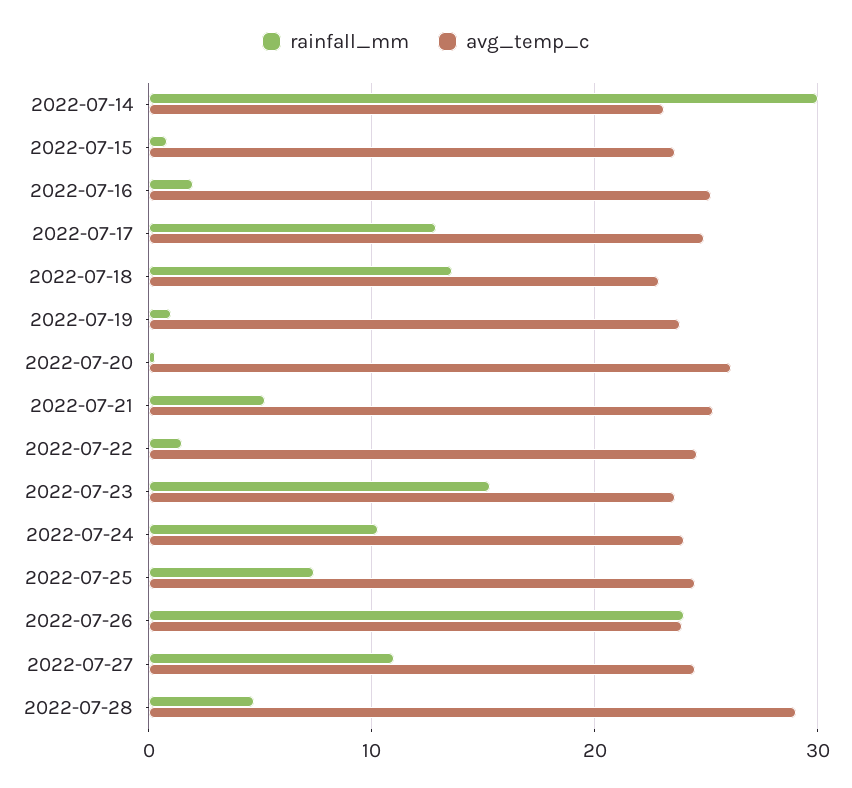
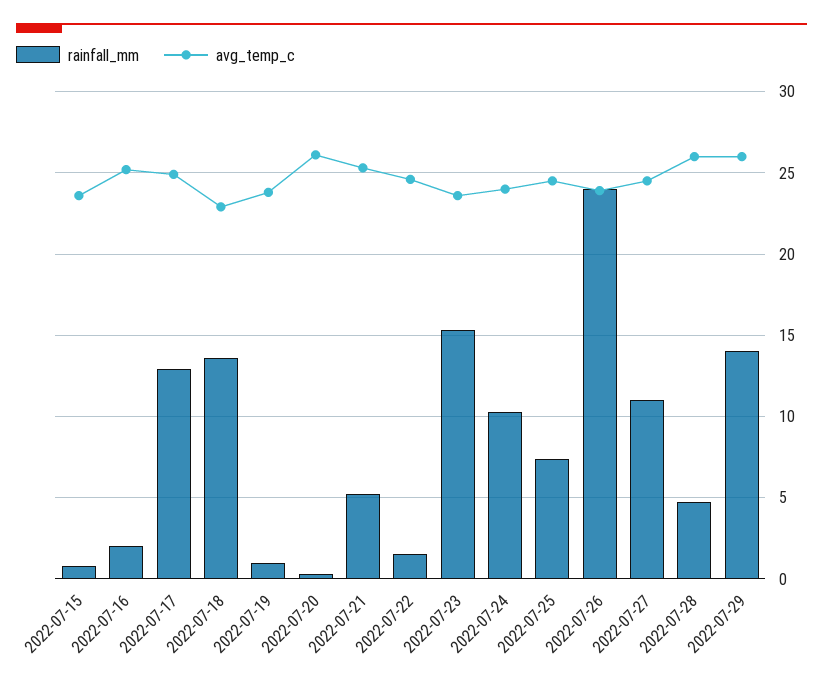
rainfall_mm, 2022-07-14: 30 -> none
avg_temp_c, 2022-07-14: 23 -> none
avg_temp_c, 2022-07-28: 29 -> 26
rainfall_mm, 2022-07-29: none -> 14
avg_temp_c, 2022-07-29: none -> 26

